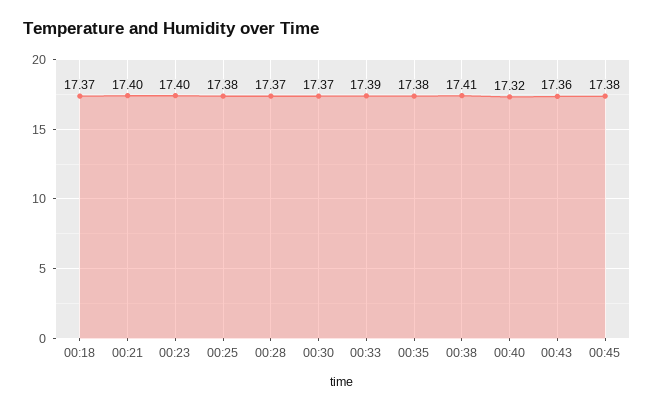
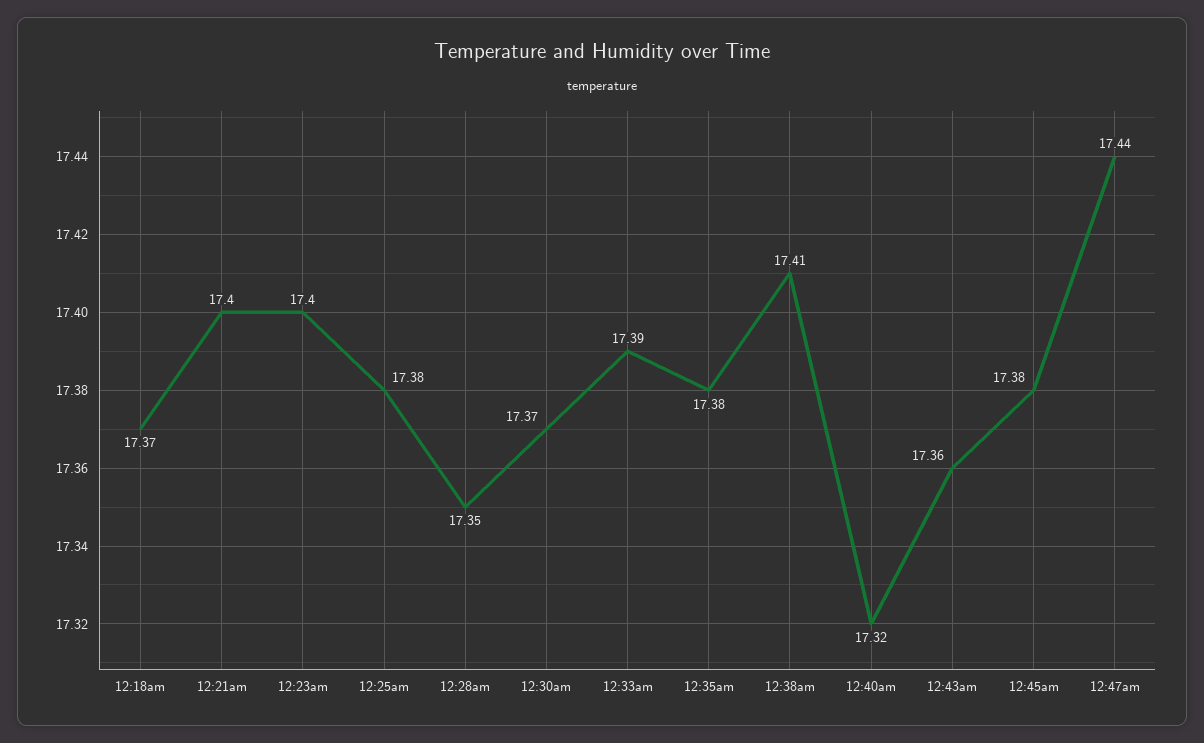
00:28: 17.37 -> 17.35
12:47am: none -> 17.44

